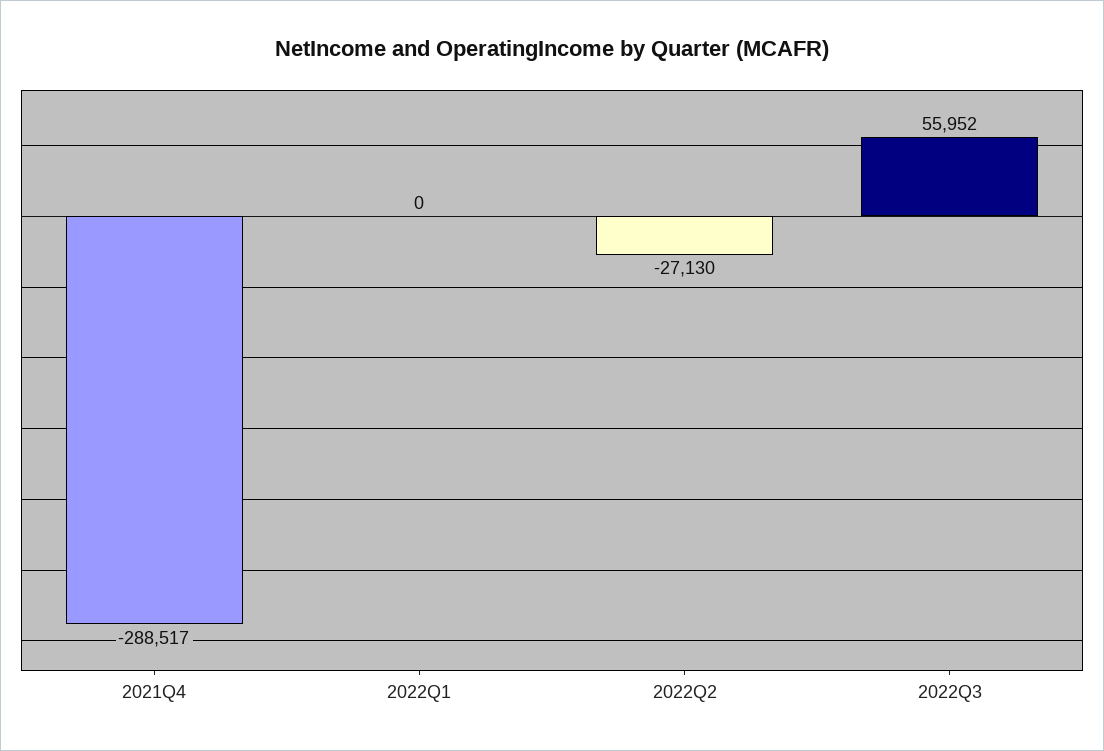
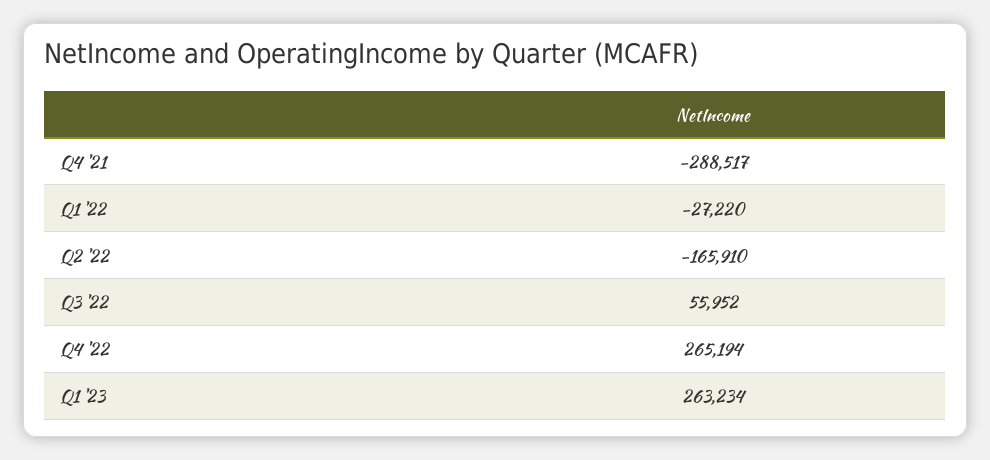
2022Q1: 0 -> -27220
2022Q2: -27130 -> -165910
Q4 '22: none -> 265194
Q1 '23: none -> 263234

